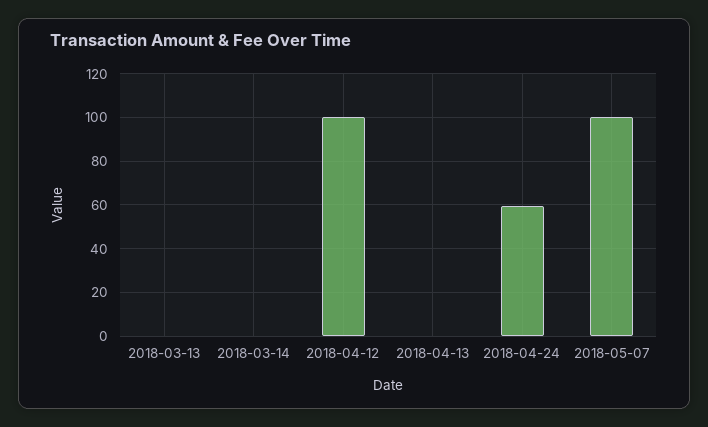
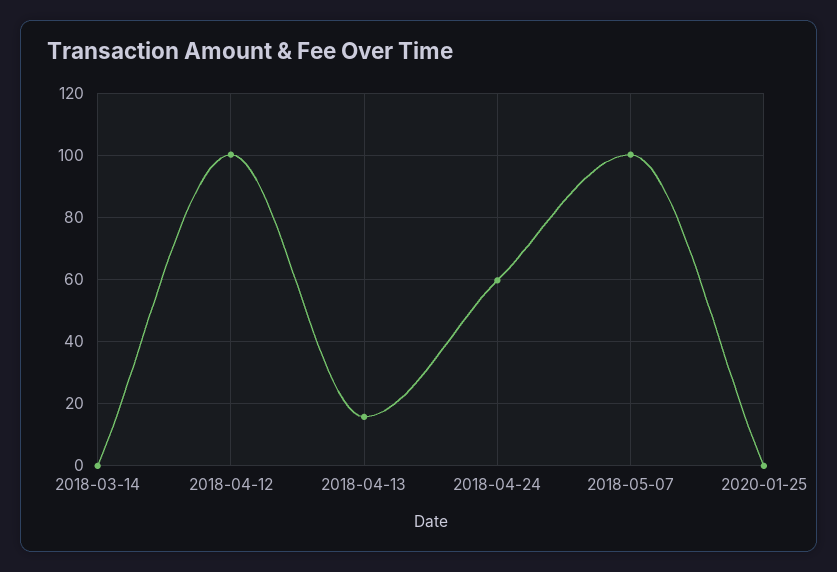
2018-03-13: 0 -> none
2018-04-13: 0 -> 16
2020-01-25: none -> 0

